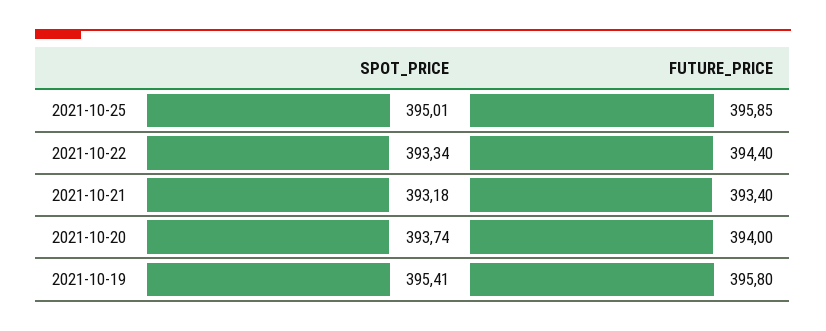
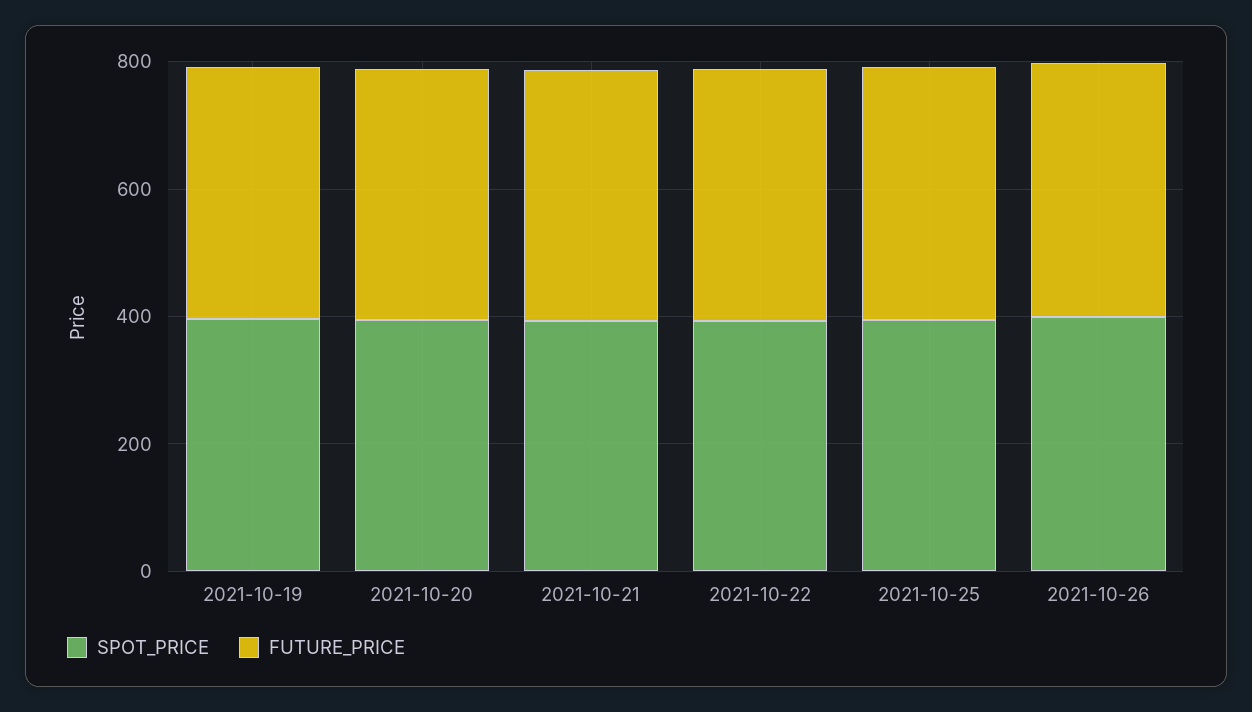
SPOT_PRICE, 2021-10-26: none -> 400
FUTURE_PRICE, 2021-10-26: none -> 400

